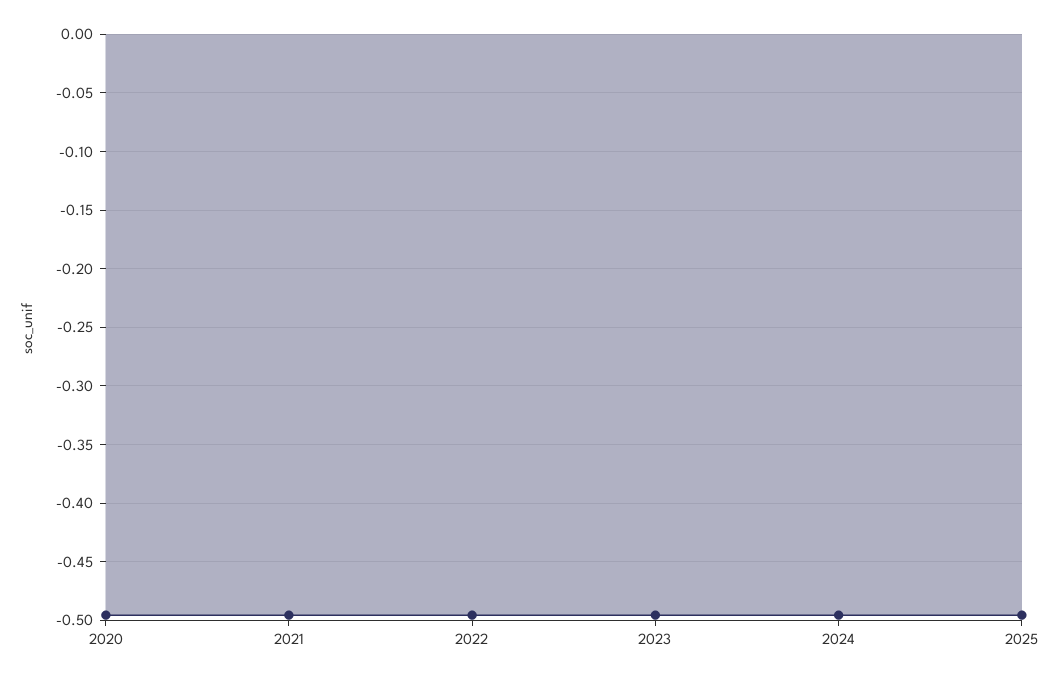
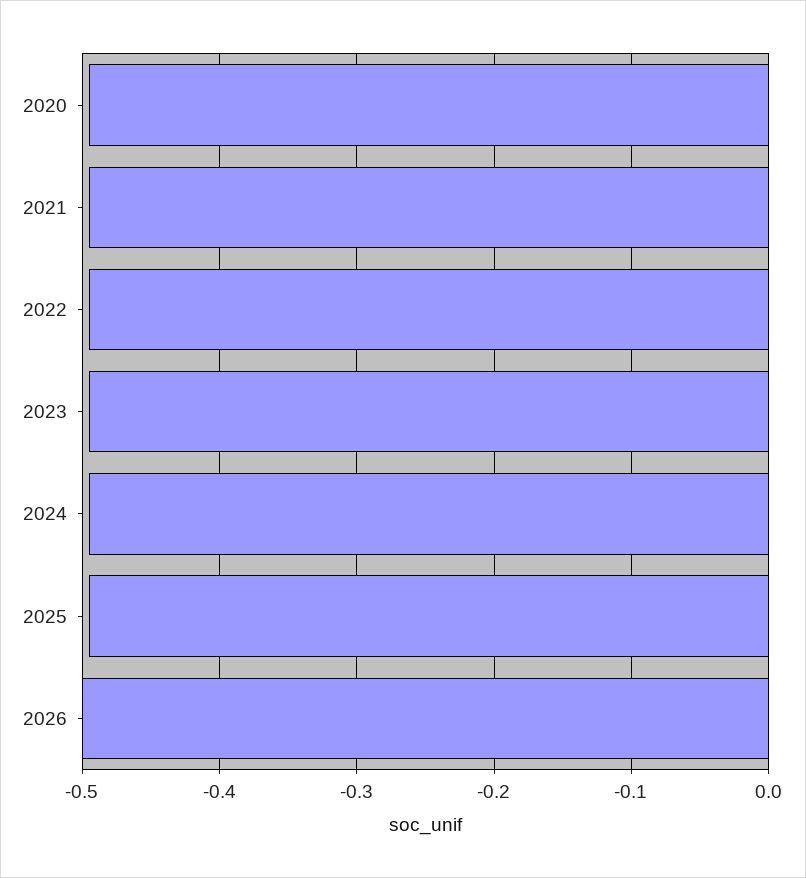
2026: none -> -0.5

